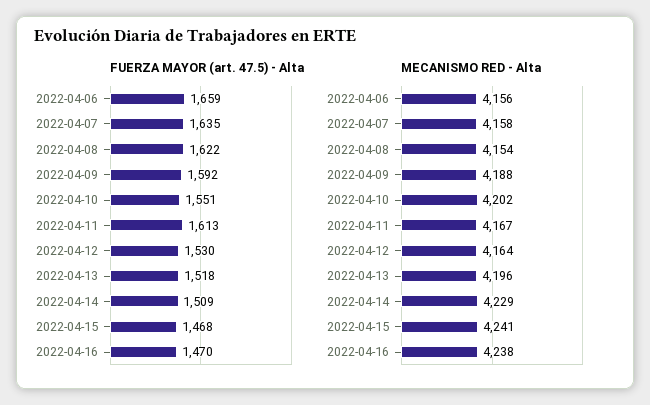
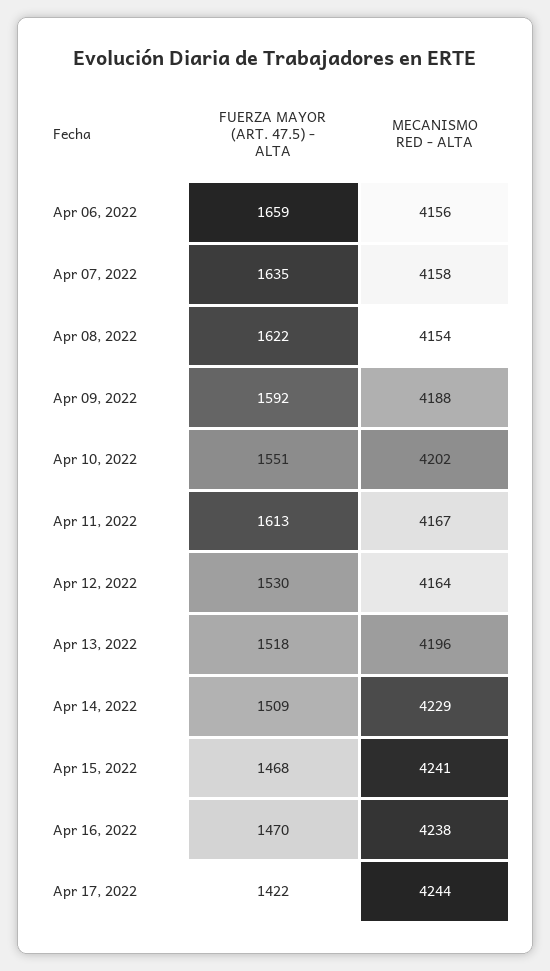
FUERZA MAYOR (art. 47.5) - Alta, Apr 17, 2022: none -> 1422
MECANISMO RED - Alta, Apr 17, 2022: none -> 4244

